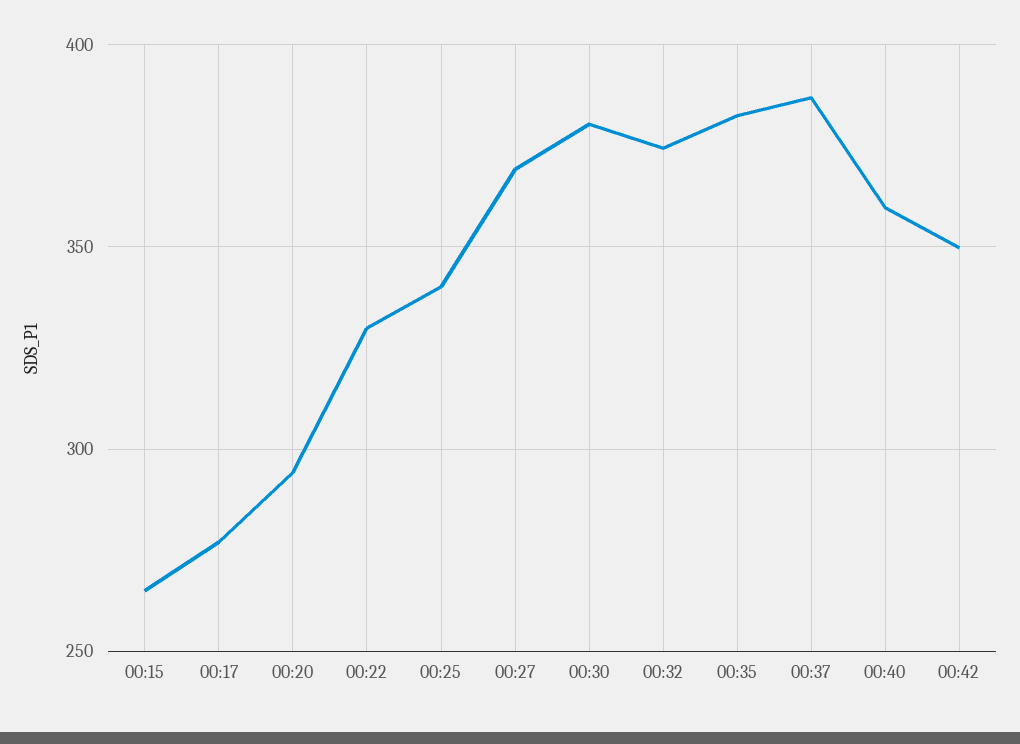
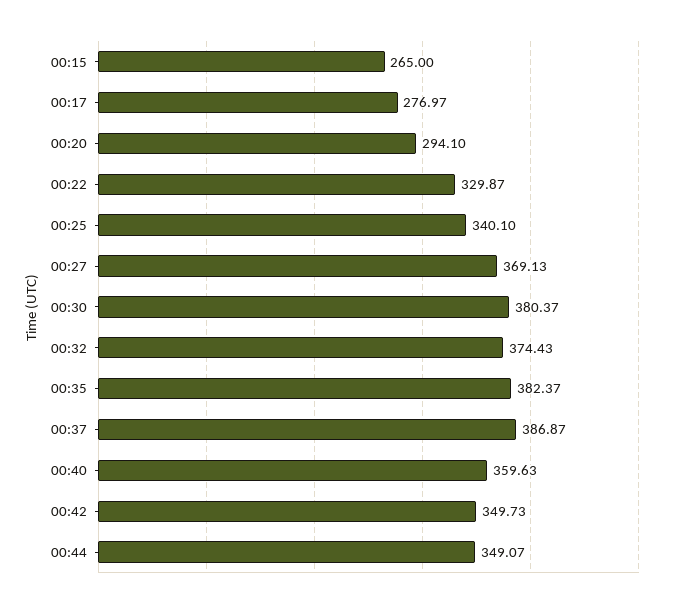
00:44: none -> 349.07

